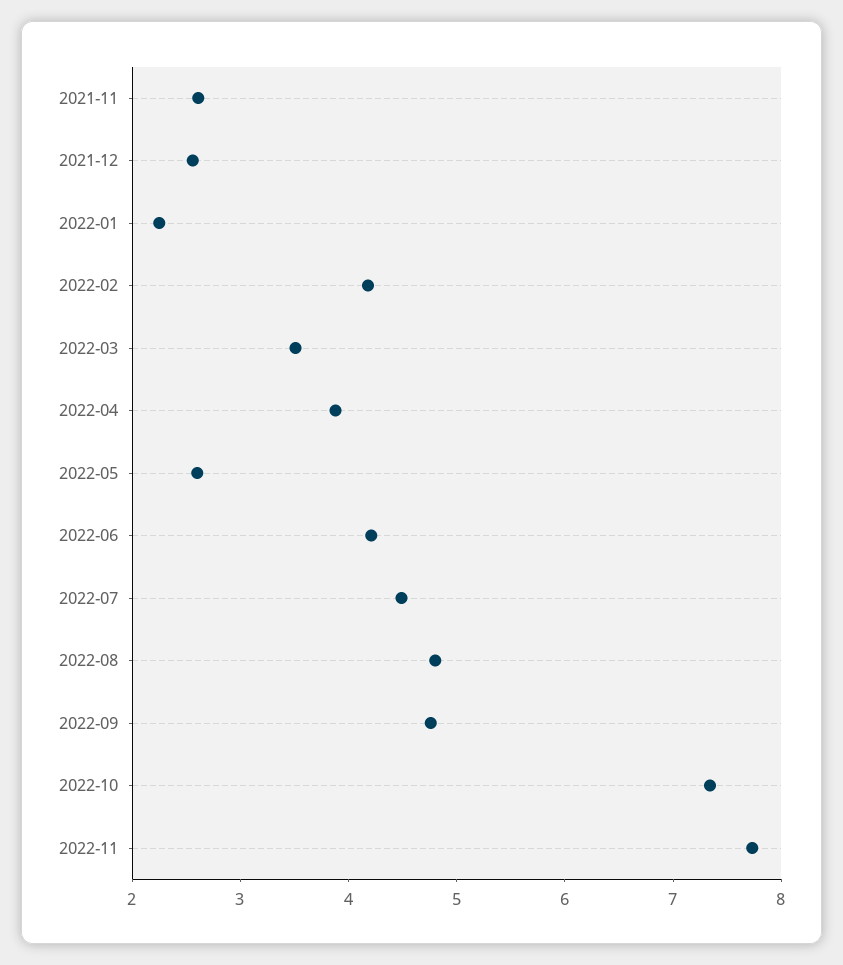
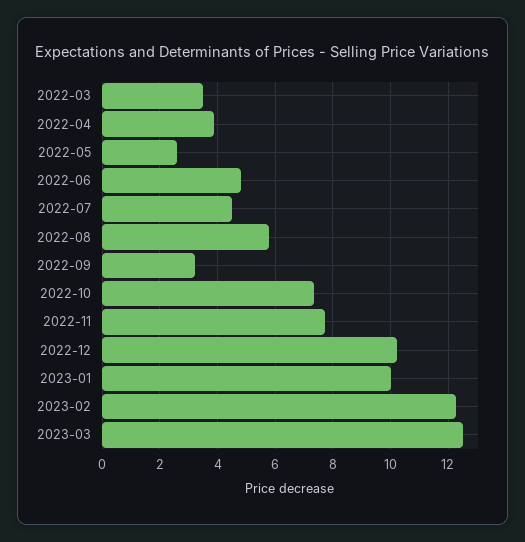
2021-11: 2.6 -> none
2021-12: 2.6 -> none
2022-01: 2.2 -> none
2022-02: 4.2 -> none
2022-06: 4.2 -> 4.75
2022-08: 4.8 -> 5.75
2022-09: 4.8 -> 3.25
2022-12: none -> 10.25
2023-01: none -> 10
2023-02: none -> 12.25
2023-03: none -> 12.5

